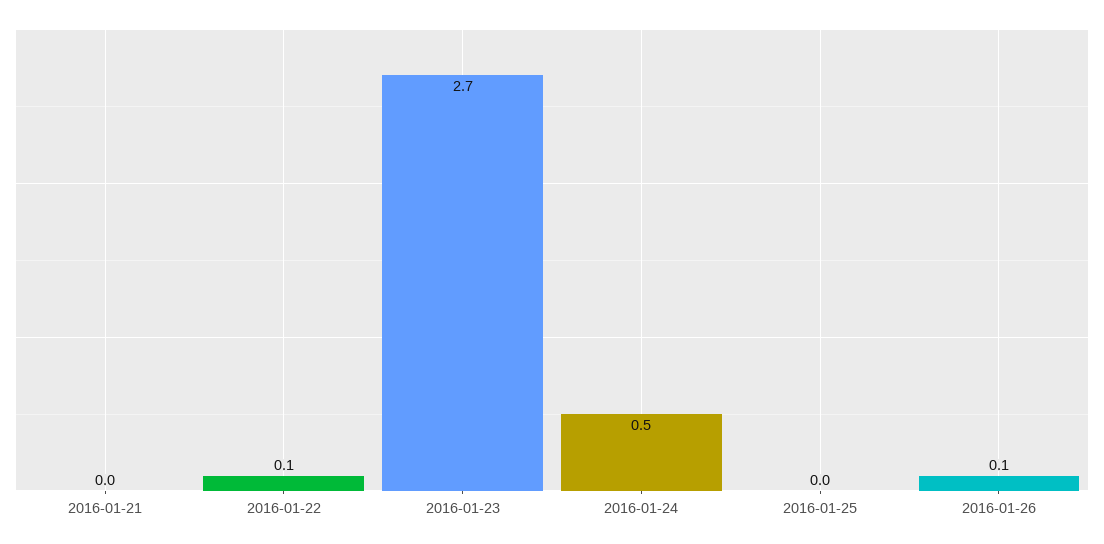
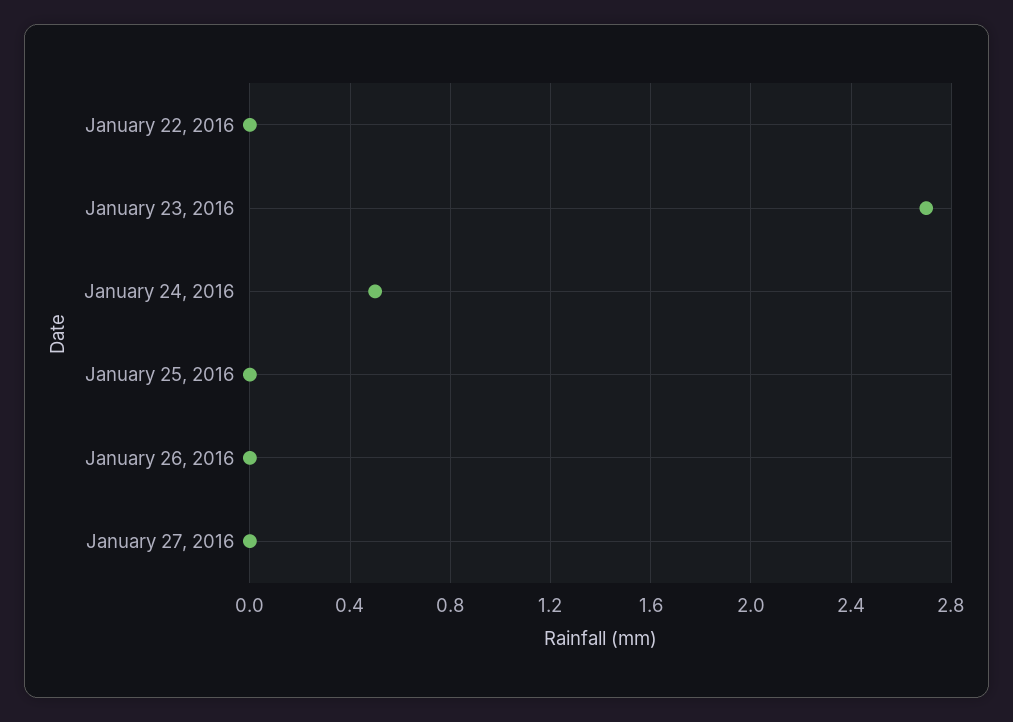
2016-01-21: 0 -> none
2016-01-22: 0.1 -> 0
2016-01-26: 0.1 -> 0
January 27, 2016: none -> 0

